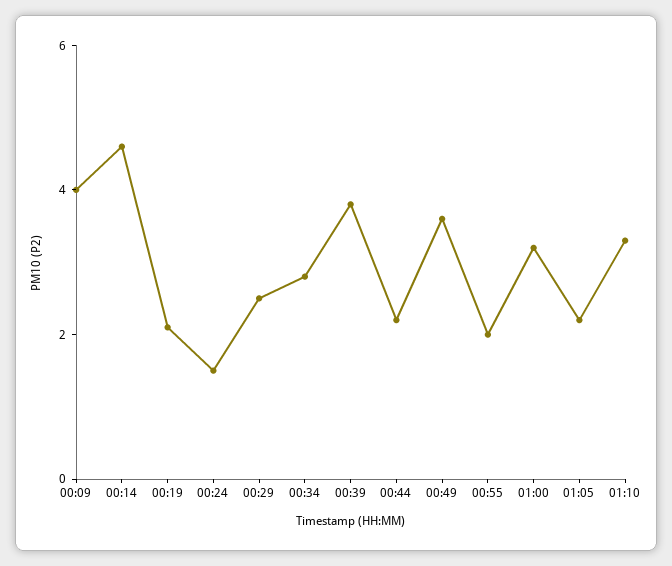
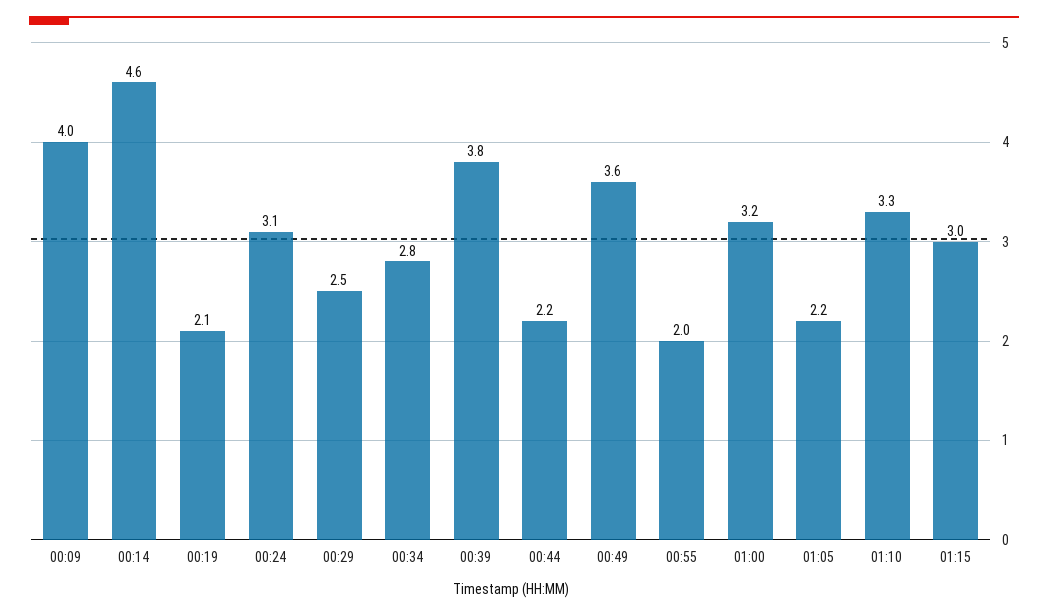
00:24: 1.5 -> 3.1
01:15: none -> 3

